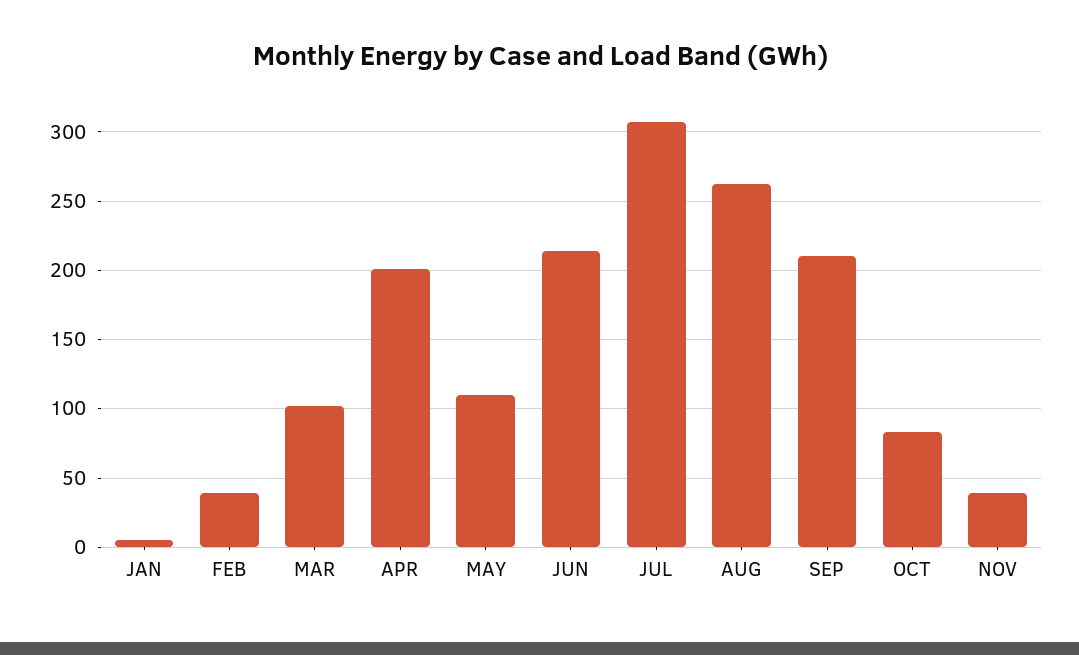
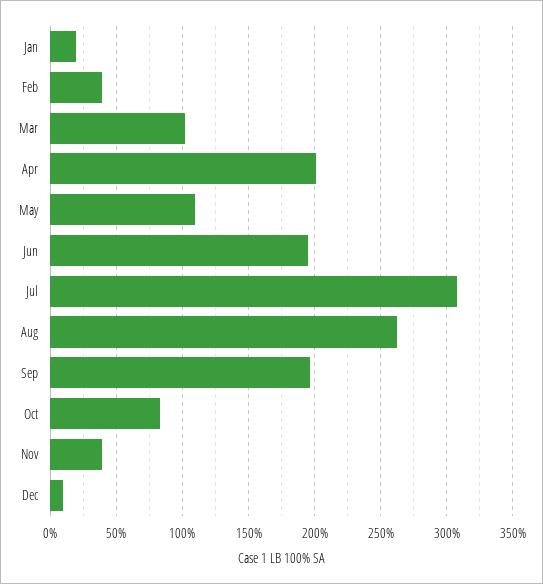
JAN: 5 -> 20
JUN: 215 -> 195
SEP: 210 -> 195
Dec: none -> 10

